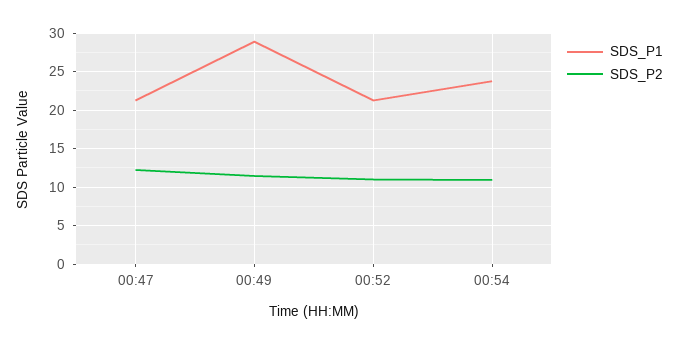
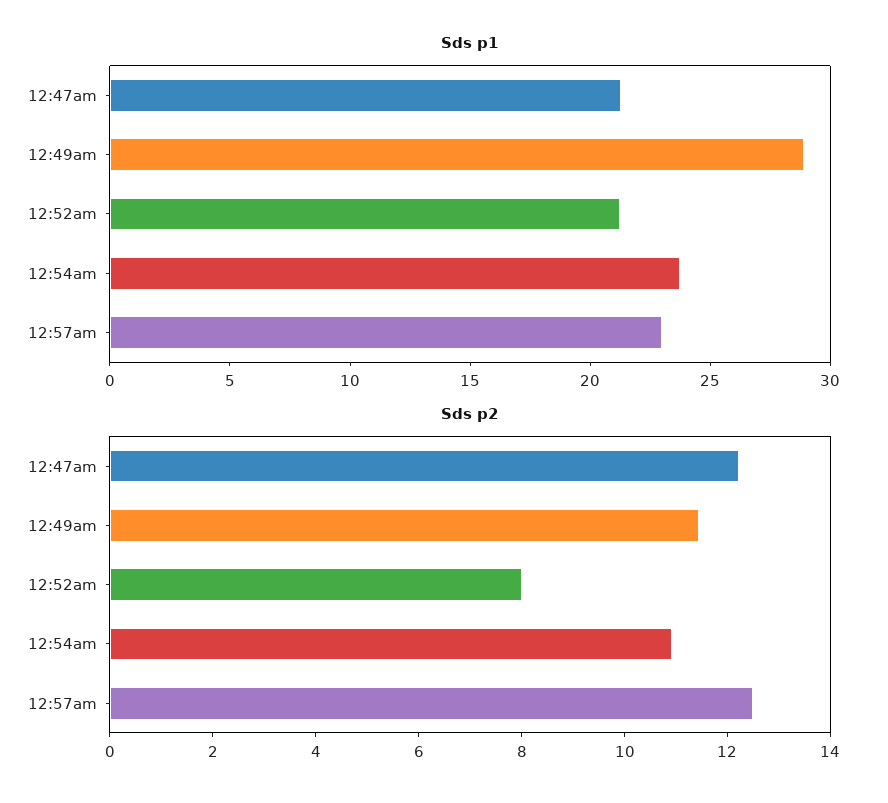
SDS_P2, 00:52: 11 -> 8
SDS_P1, 12:57am: none -> 23
SDS_P2, 12:57am: none -> 12.5

